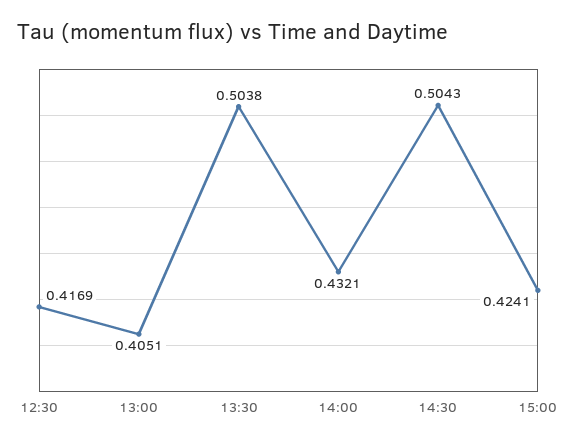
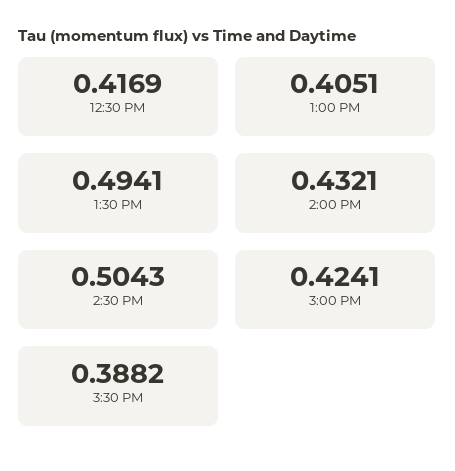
13:30: 0.5038 -> 0.4941
3:30 PM: none -> 0.3882

